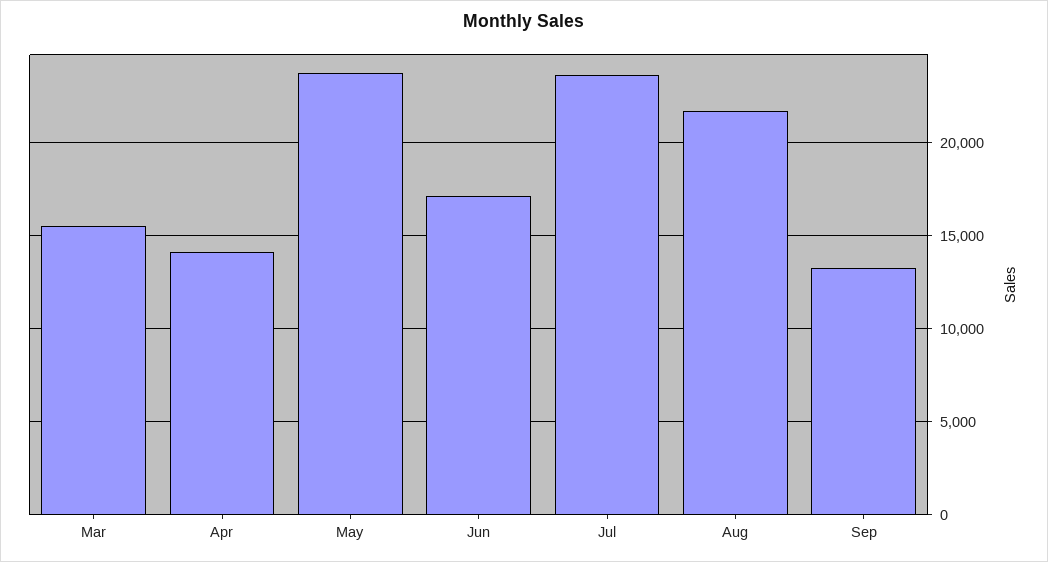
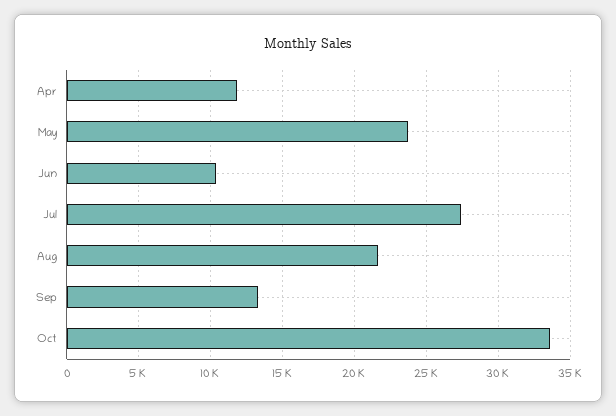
Mar: 15500 -> none
Apr: 14000 -> 12000
Jun: 17000 -> 10500
Jul: 23500 -> 27500
Oct: none -> 33500

